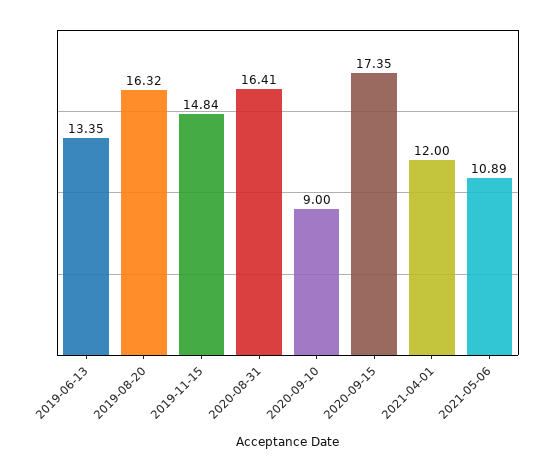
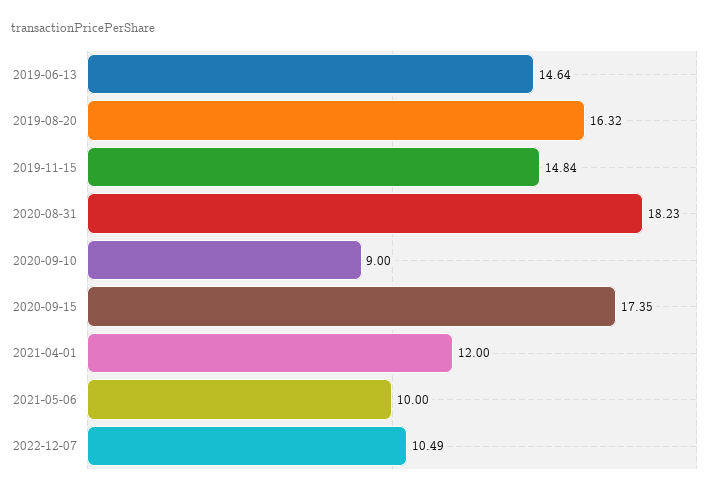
2019-06-13: 13.35 -> 14.64
2020-08-31: 16.41 -> 18.23
2021-05-06: 10.89 -> 10
2022-12-07: none -> 10.49

